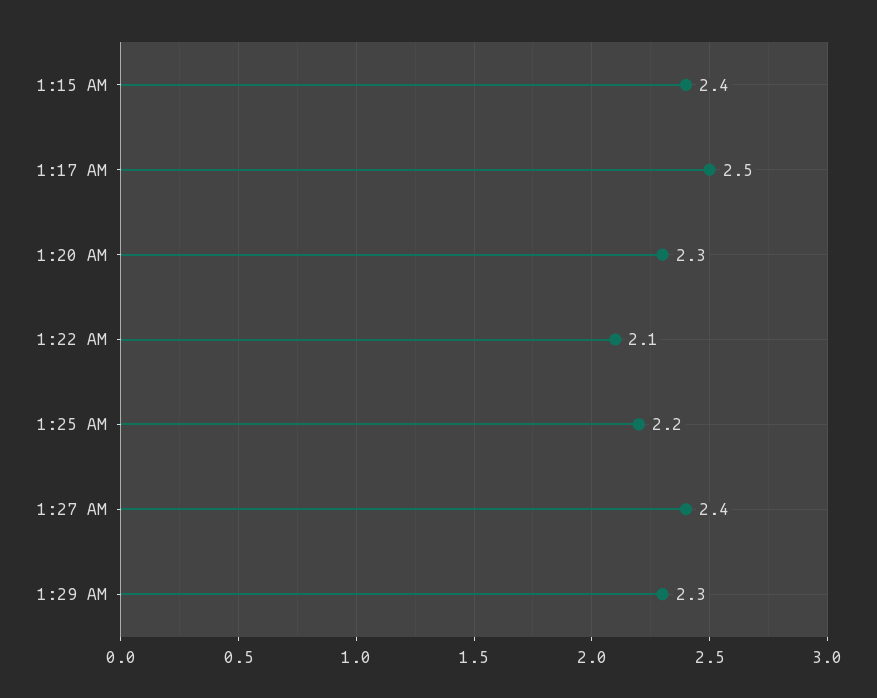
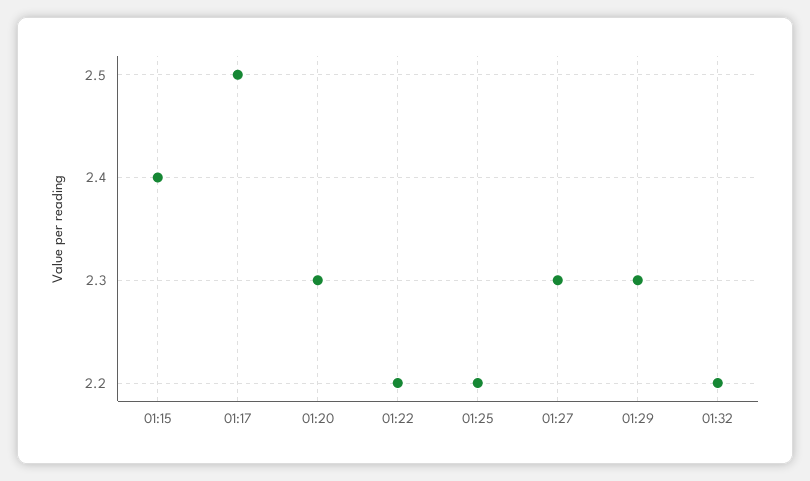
1:22 AM: 2.1 -> 2.2
1:27 AM: 2.4 -> 2.3
01:32: none -> 2.2

